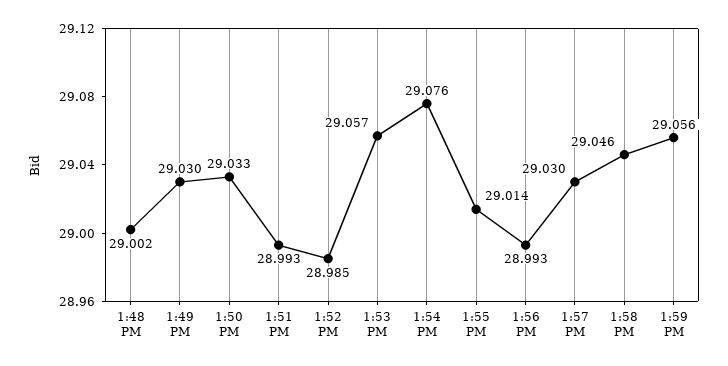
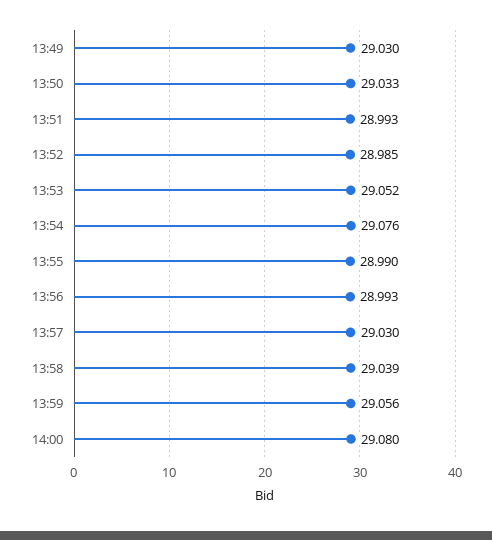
1:48 PM: 29.002 -> none
1:53 PM: 29.057 -> 29.052
1:55 PM: 29.014 -> 28.99
1:58 PM: 29.046 -> 29.039
14:00: none -> 29.08

